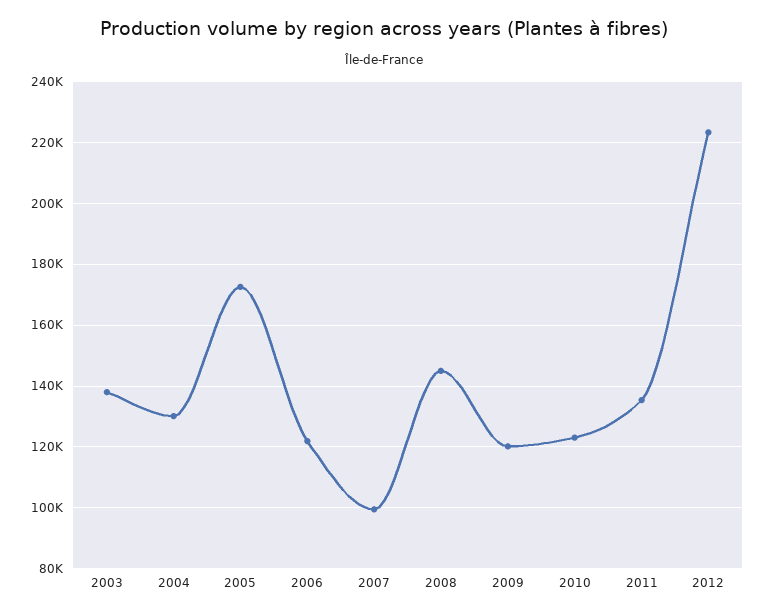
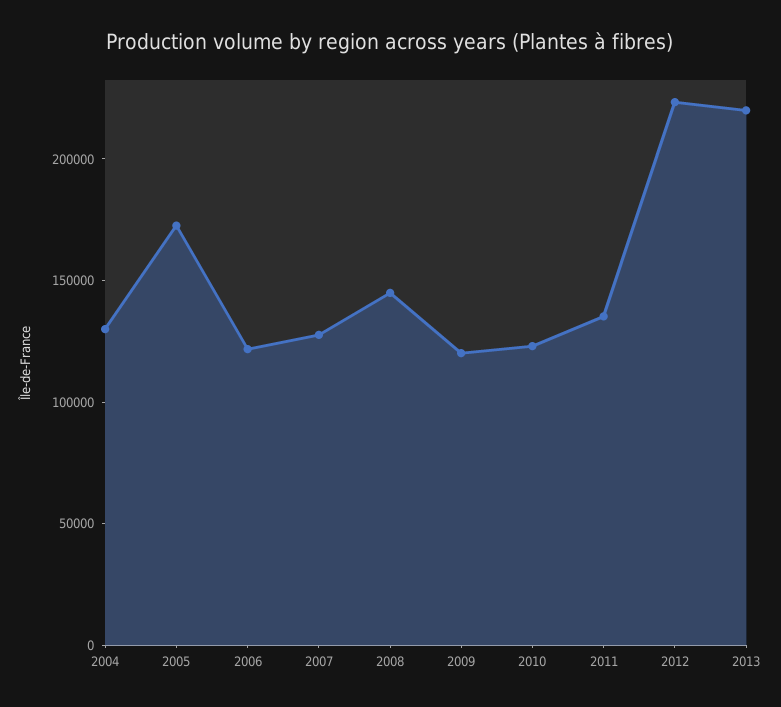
2003: 138000 -> none
2007: 100000 -> 130000
2013: none -> 220000

